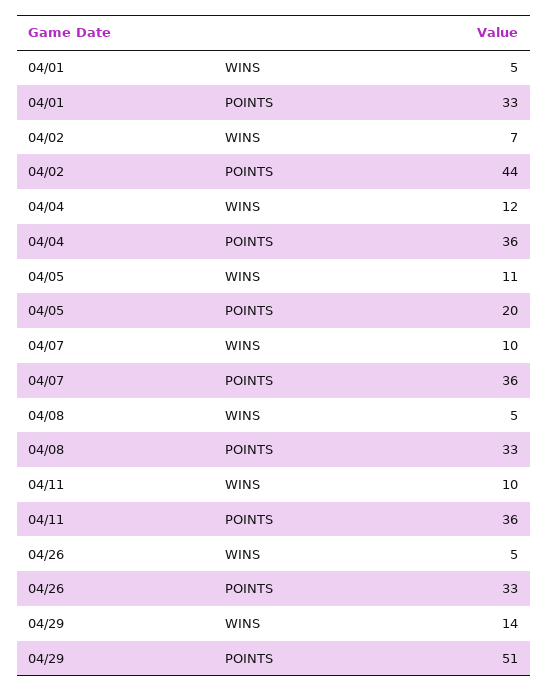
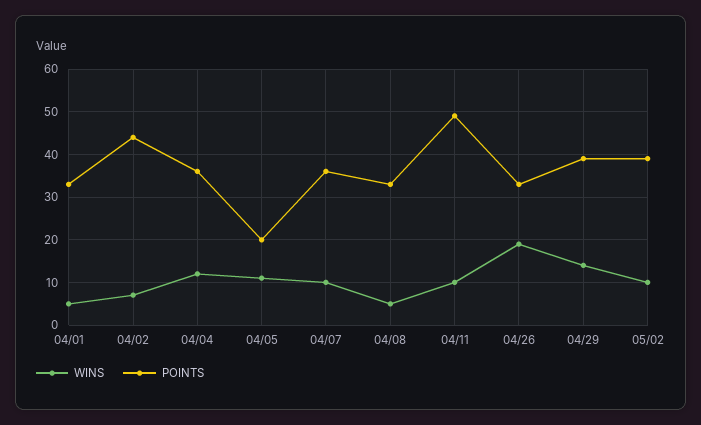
POINTS, 04/11: 36 -> 50
WINS, 04/26: 5 -> 20
POINTS, 04/29: 51 -> 40
WINS, 05/02: none -> 10
POINTS, 05/02: none -> 40

